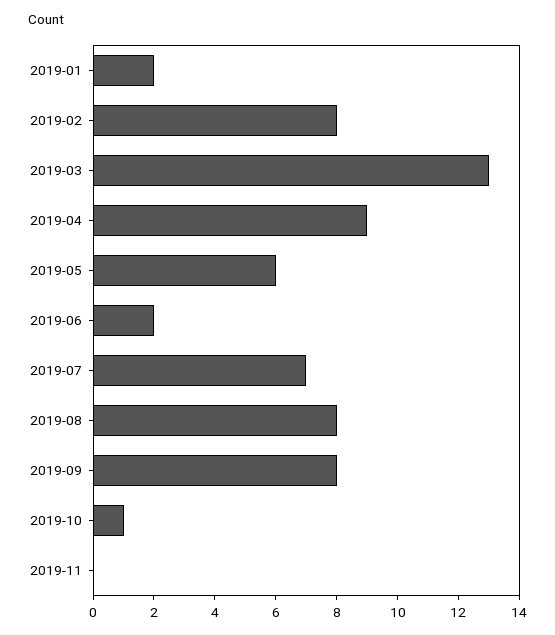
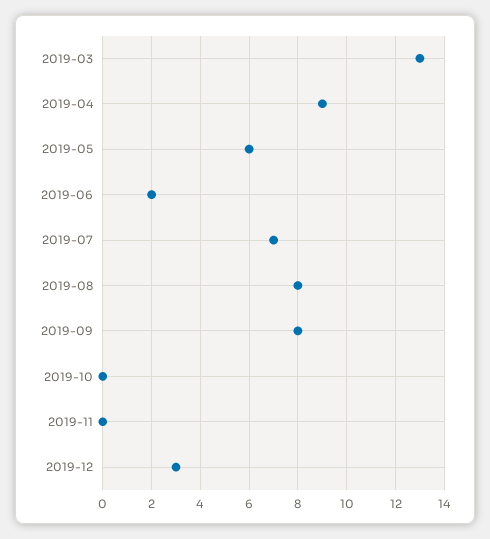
2019-01: 2 -> none
2019-02: 8 -> none
2019-10: 1 -> 0
2019-12: none -> 3

